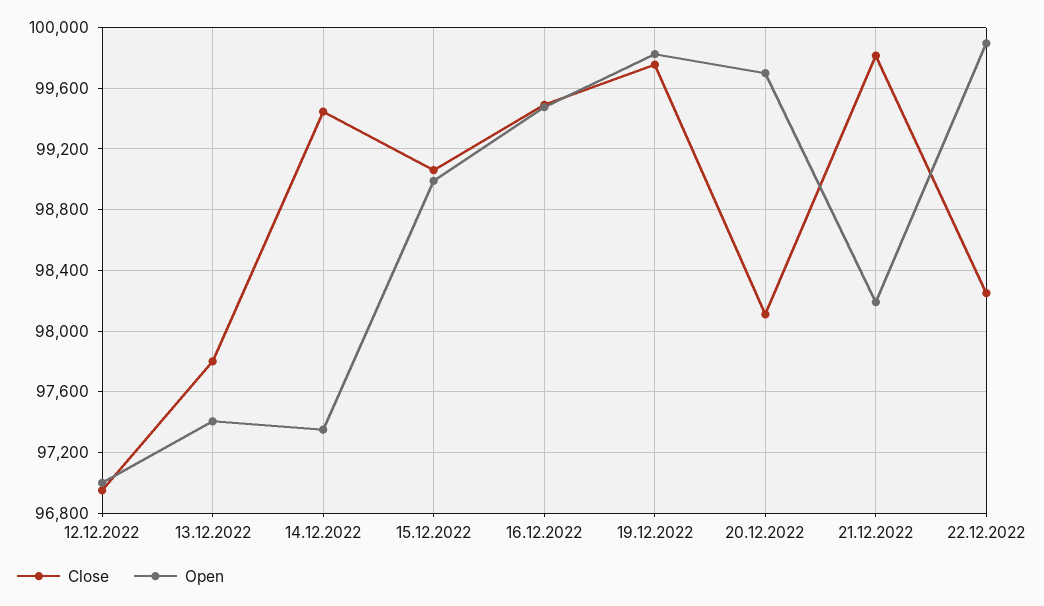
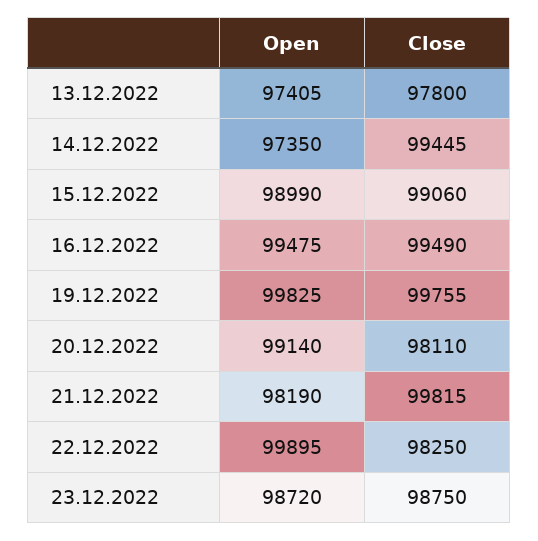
Close, 12.12.2022: 96950 -> none
Open, 12.12.2022: 97000 -> none
Open, 20.12.2022: 99700 -> 99140
Open, 23.12.2022: none -> 98720
Close, 23.12.2022: none -> 98750

